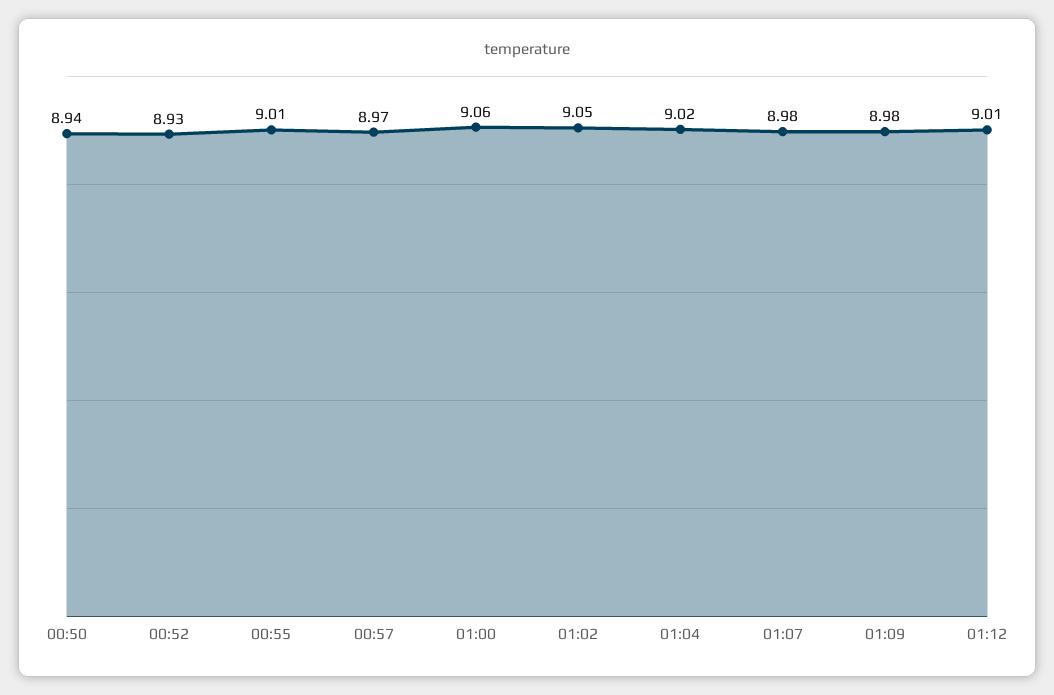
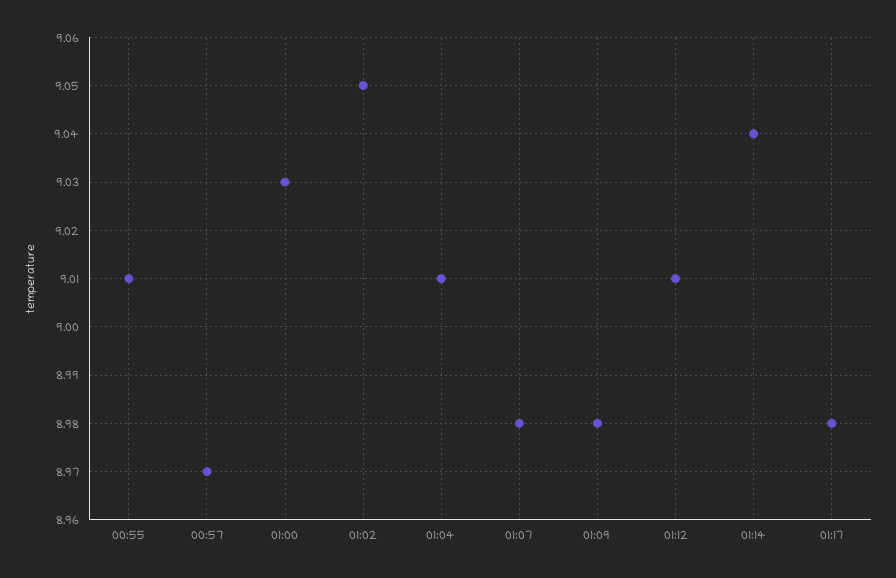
00:50: 8.94 -> none
00:52: 8.93 -> none
01:00: 9.06 -> 9.03
01:04: 9.02 -> 9.01
01:14: none -> 9.04
01:17: none -> 8.98

